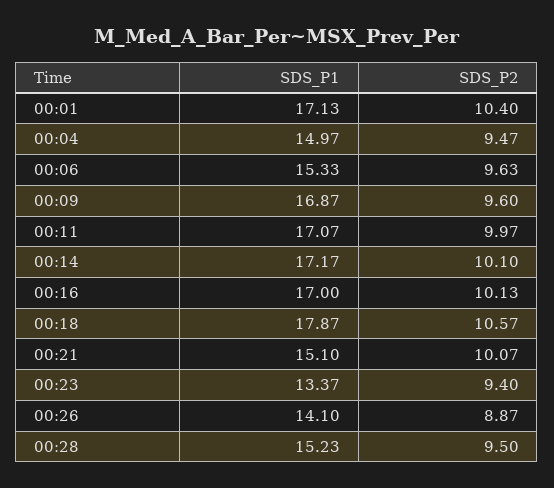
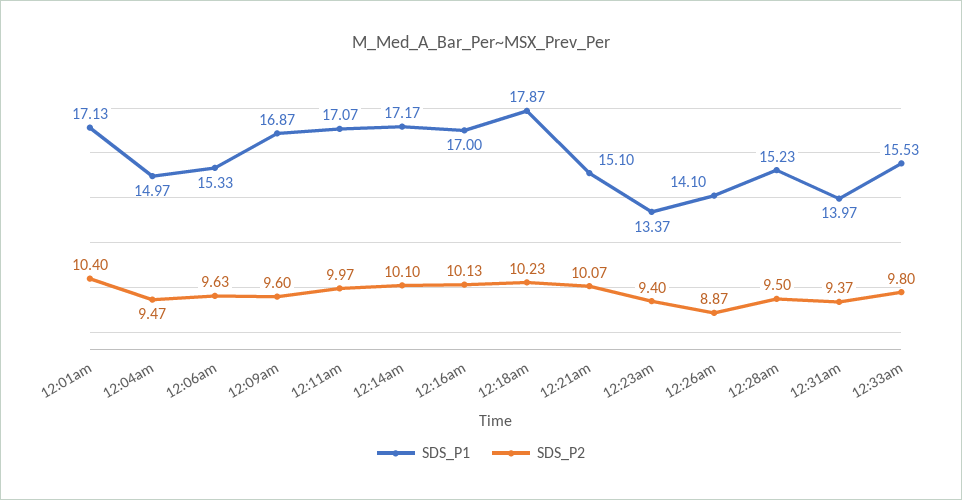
SDS_P2, 00:18: 10.57 -> 10.23
SDS_P1, 12:31am: none -> 13.97
SDS_P2, 12:31am: none -> 9.37
SDS_P1, 12:33am: none -> 15.53
SDS_P2, 12:33am: none -> 9.8

